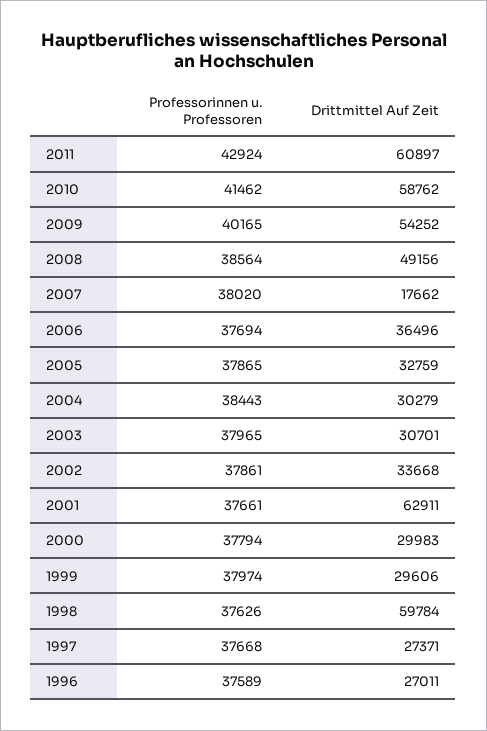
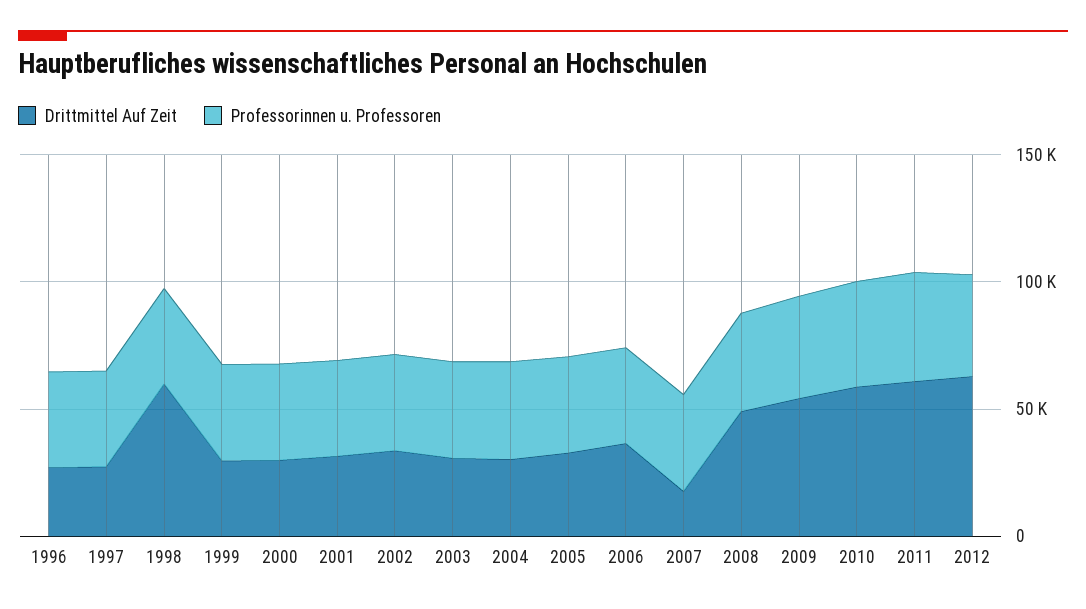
Drittmittel Auf Zeit, 2001: 62911 -> 30000
Drittmittel Auf Zeit, 2012: none -> 60000
Professorinnen u. Professoren, 2012: none -> 40000

